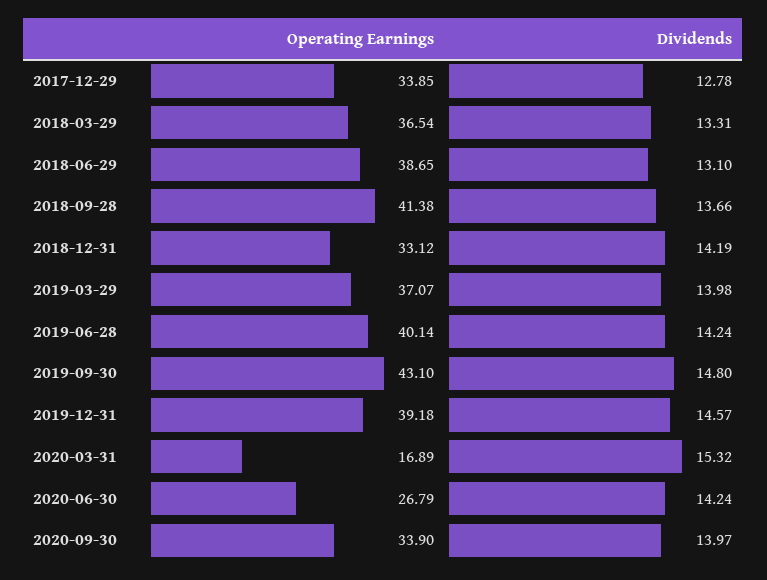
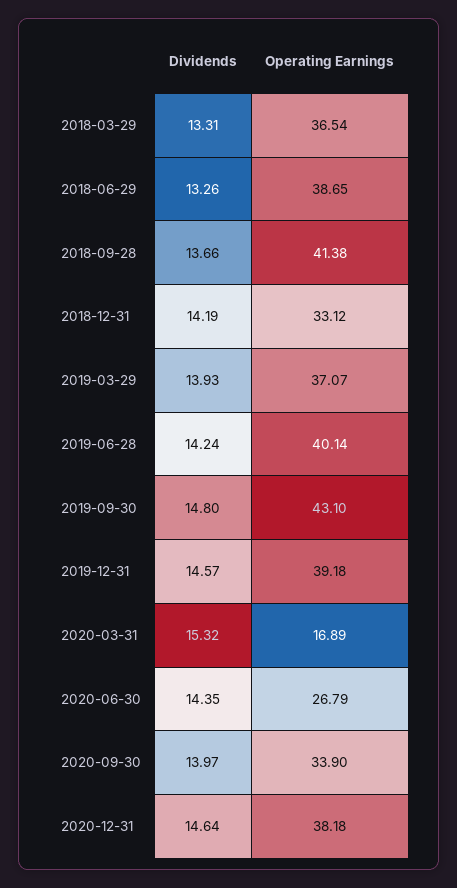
Operating Earnings, 2017-12-29: 33.85 -> none
Dividends, 2017-12-29: 12.78 -> none
Dividends, 2018-06-29: 13.1 -> 13.26
Dividends, 2019-03-29: 13.98 -> 13.93
Dividends, 2020-06-30: 14.24 -> 14.35
Dividends, 2020-12-31: none -> 14.64
Operating Earnings, 2020-12-31: none -> 38.18

